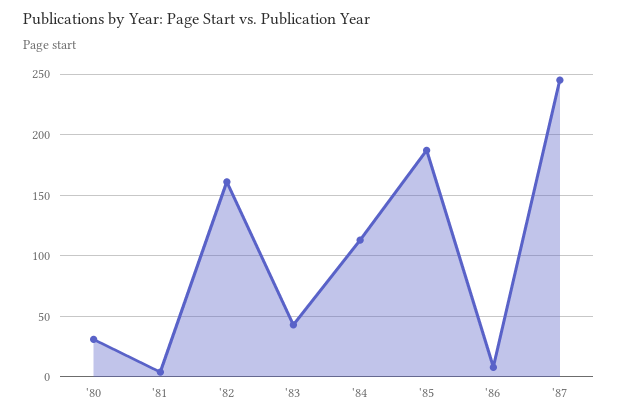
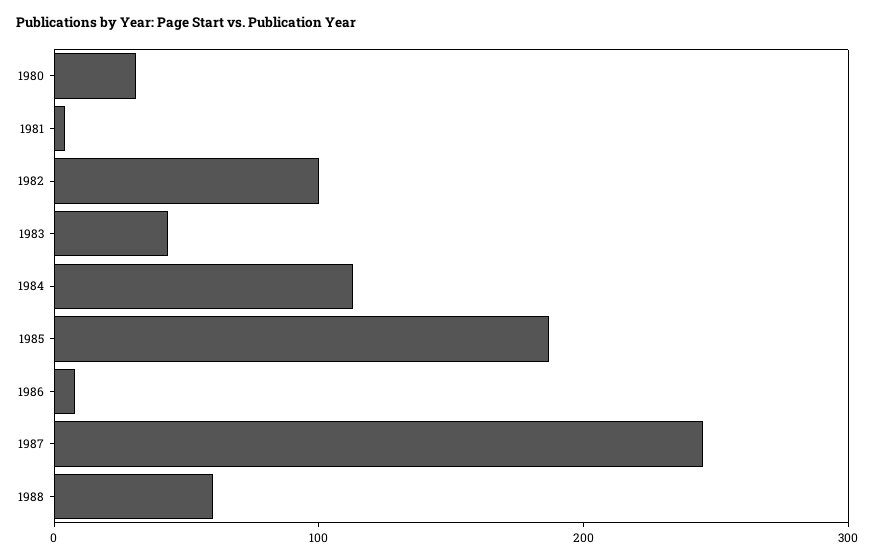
'82: 160 -> 100
1988: none -> 60

